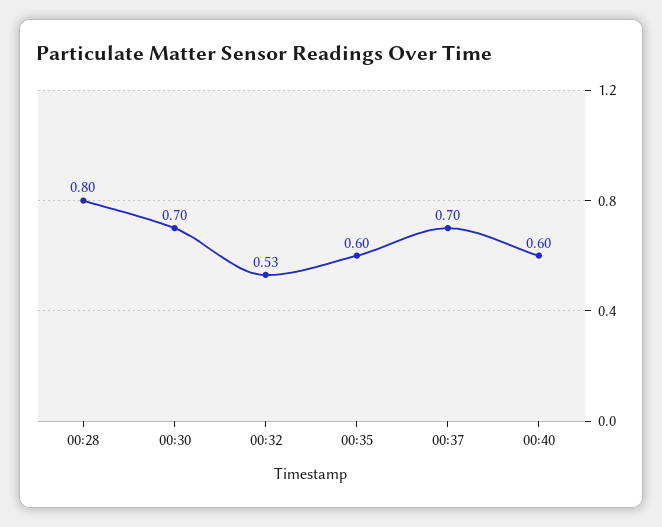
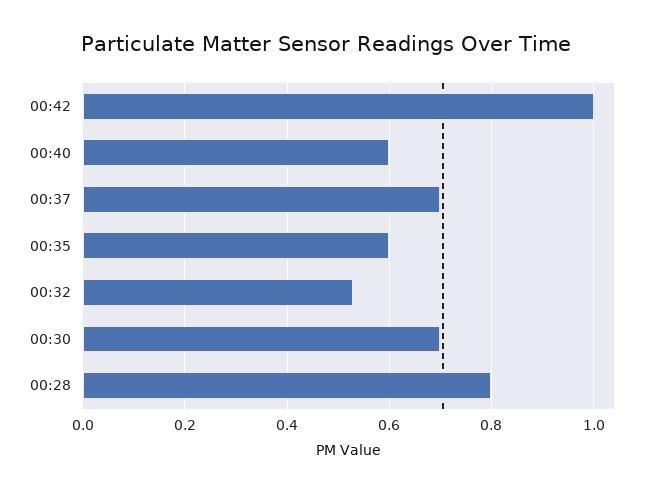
00:42: none -> 1

